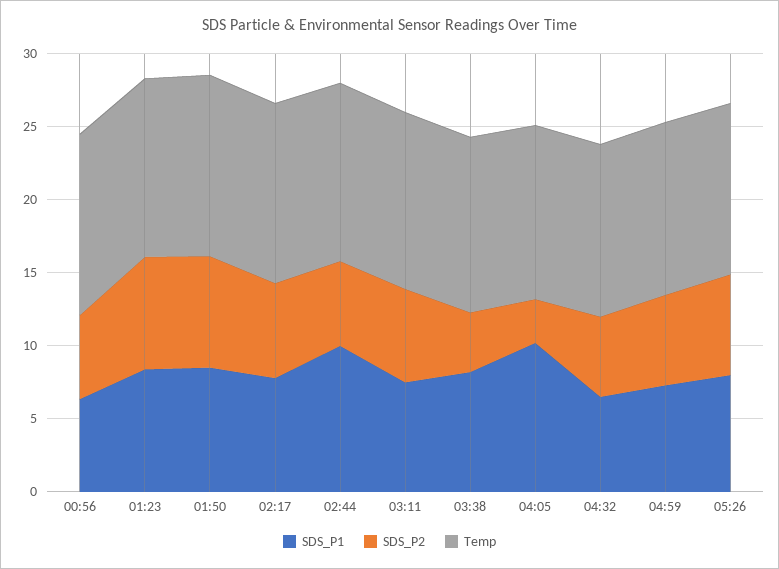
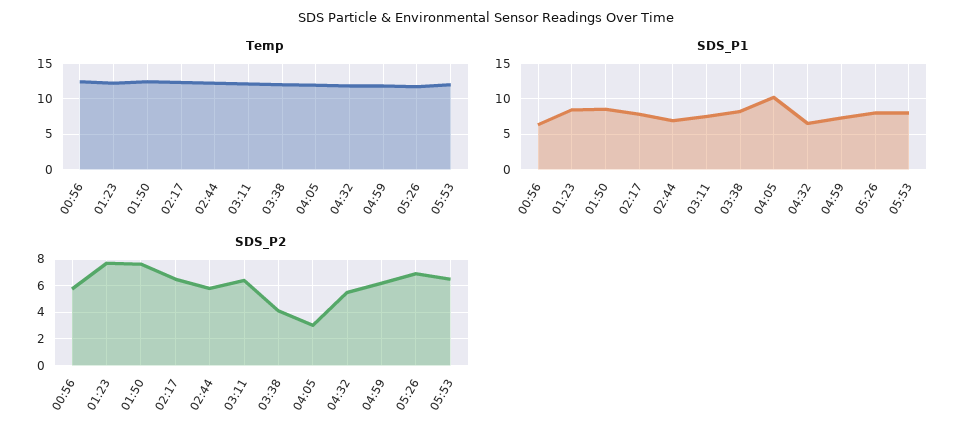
SDS_P1, 02:44: 10 -> 7
Temp, 05:53: none -> 12
SDS_P1, 05:53: none -> 8
SDS_P2, 05:53: none -> 6.5

